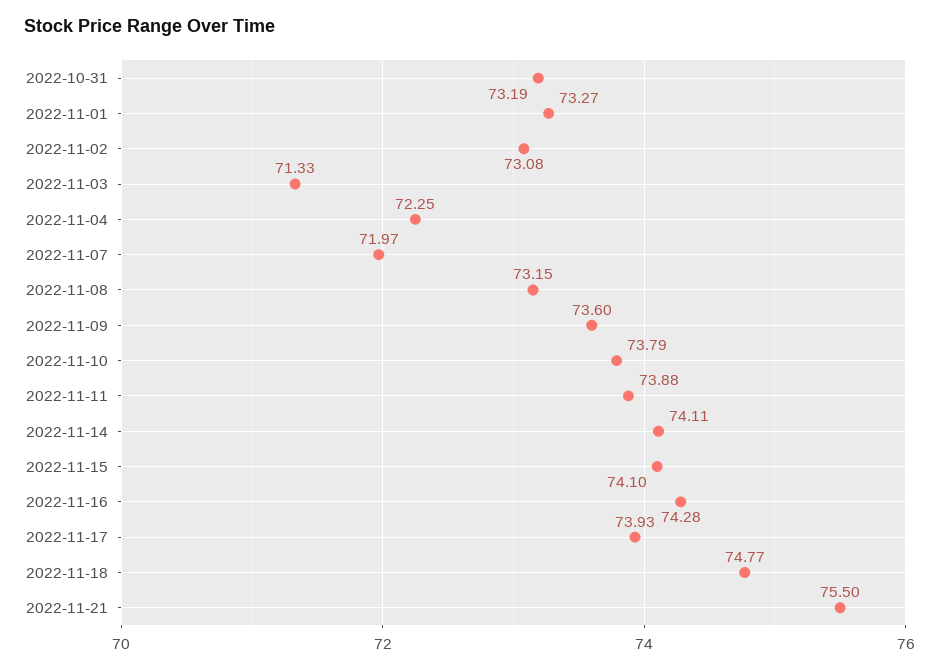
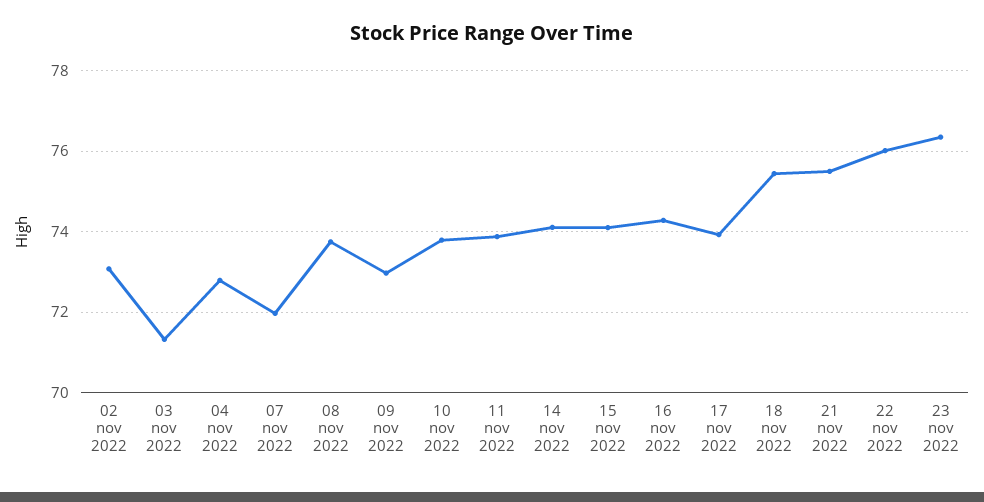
2022-10-31: 73.19 -> none
2022-11-01: 73.27 -> none
2022-11-04: 72.25 -> 72.8
2022-11-08: 73.15 -> 73.8
2022-11-09: 73.6 -> 73
2022-11-18: 74.77 -> 75.4
22 nov 2022: none -> 76
23 nov 2022: none -> 76.4

